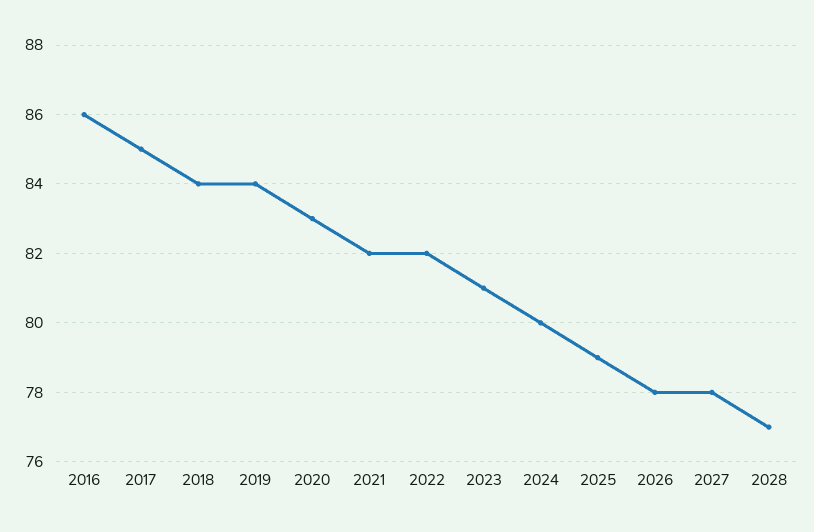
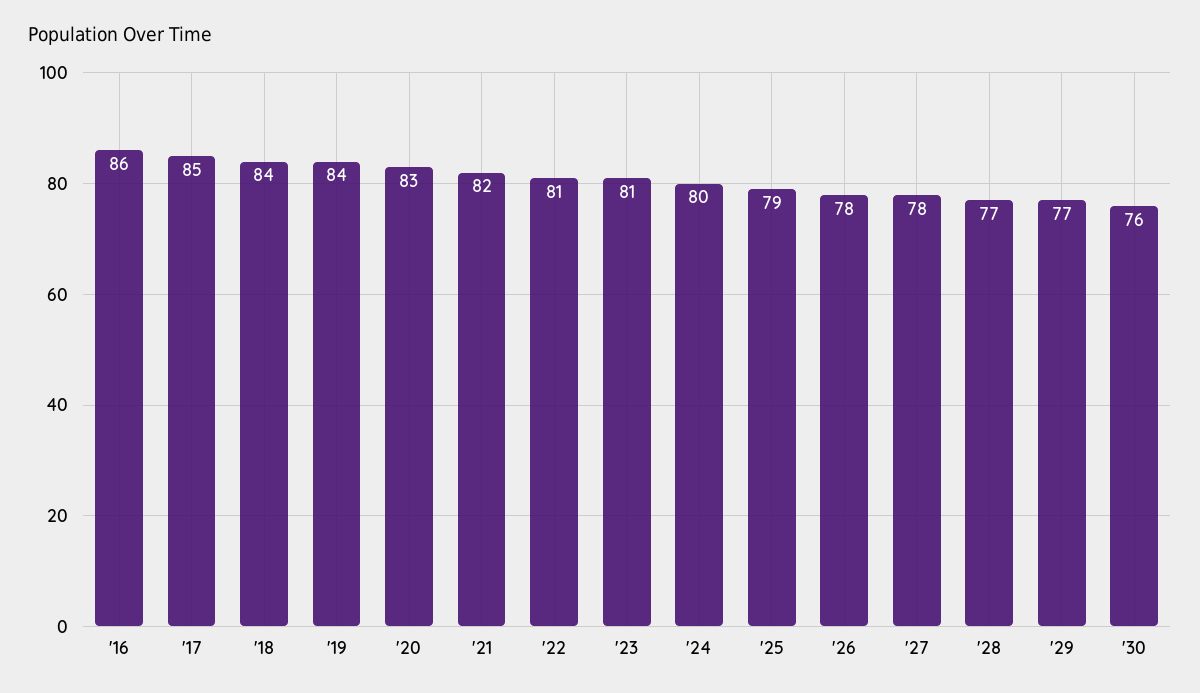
2022: 82 -> 81
'29: none -> 77
'30: none -> 76

